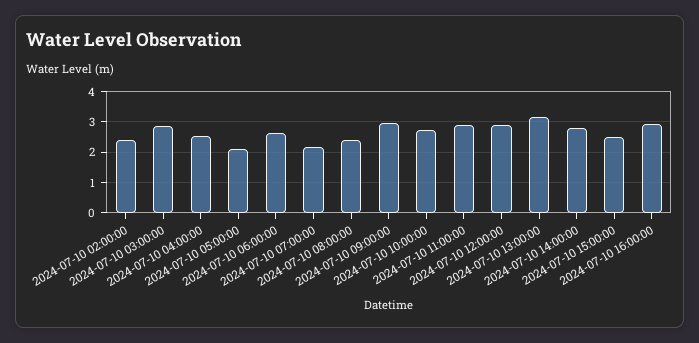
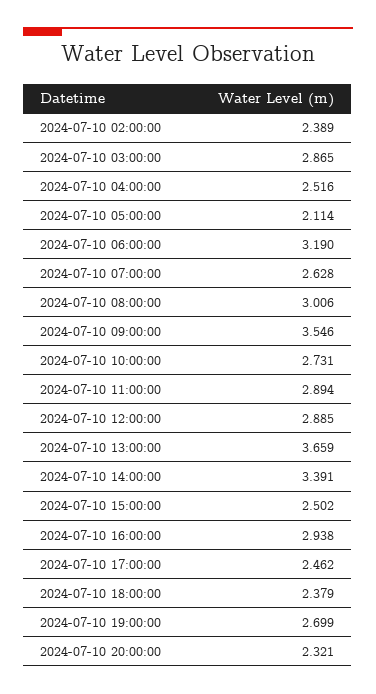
2024-07-10 06:00:00: 2.6 -> 3.19
2024-07-10 07:00:00: 2.2 -> 2.628
2024-07-10 08:00:00: 2.4 -> 3.006
2024-07-10 09:00:00: 3 -> 3.546
2024-07-10 13:00:00: 3.2 -> 3.659
2024-07-10 14:00:00: 2.8 -> 3.391
2024-07-10 17:00:00: none -> 2.462
2024-07-10 18:00:00: none -> 2.379
2024-07-10 19:00:00: none -> 2.699
2024-07-10 20:00:00: none -> 2.321

